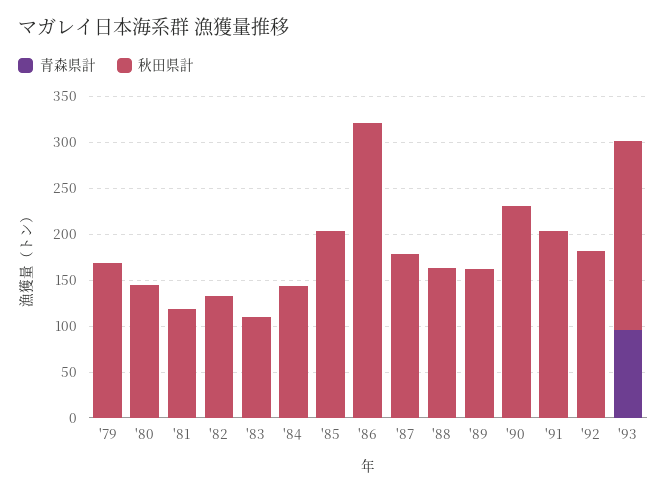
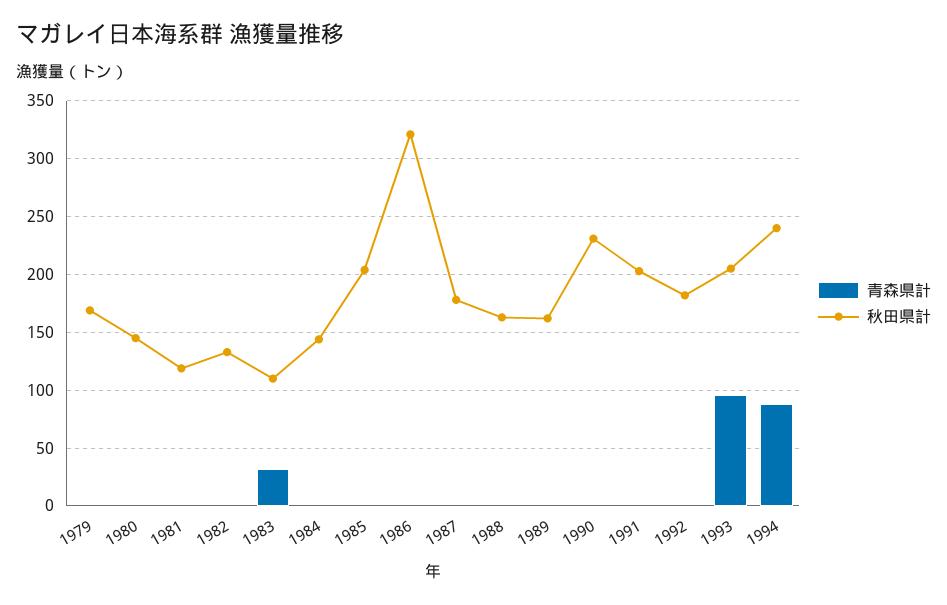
青森県計, '83: 0 -> 30
青森県計, 1994: none -> 90
秋田県計, 1994: none -> 240

